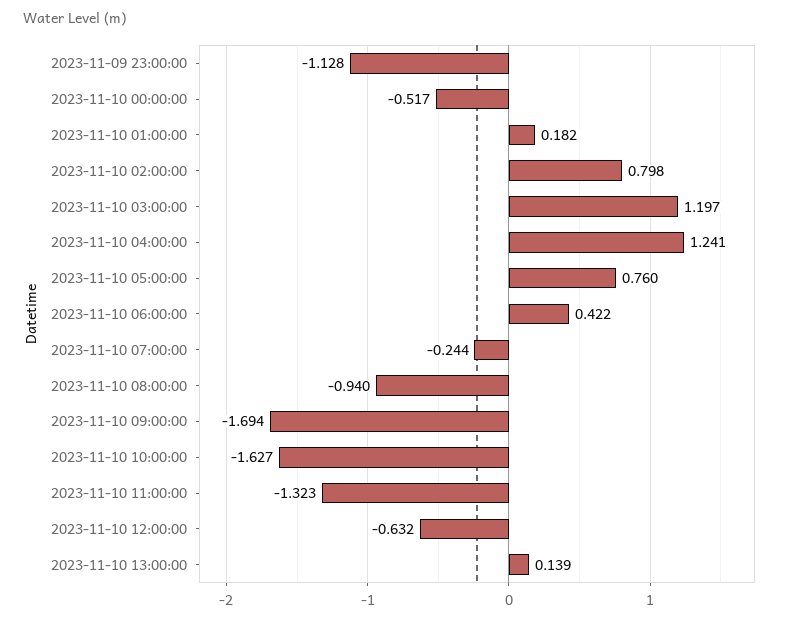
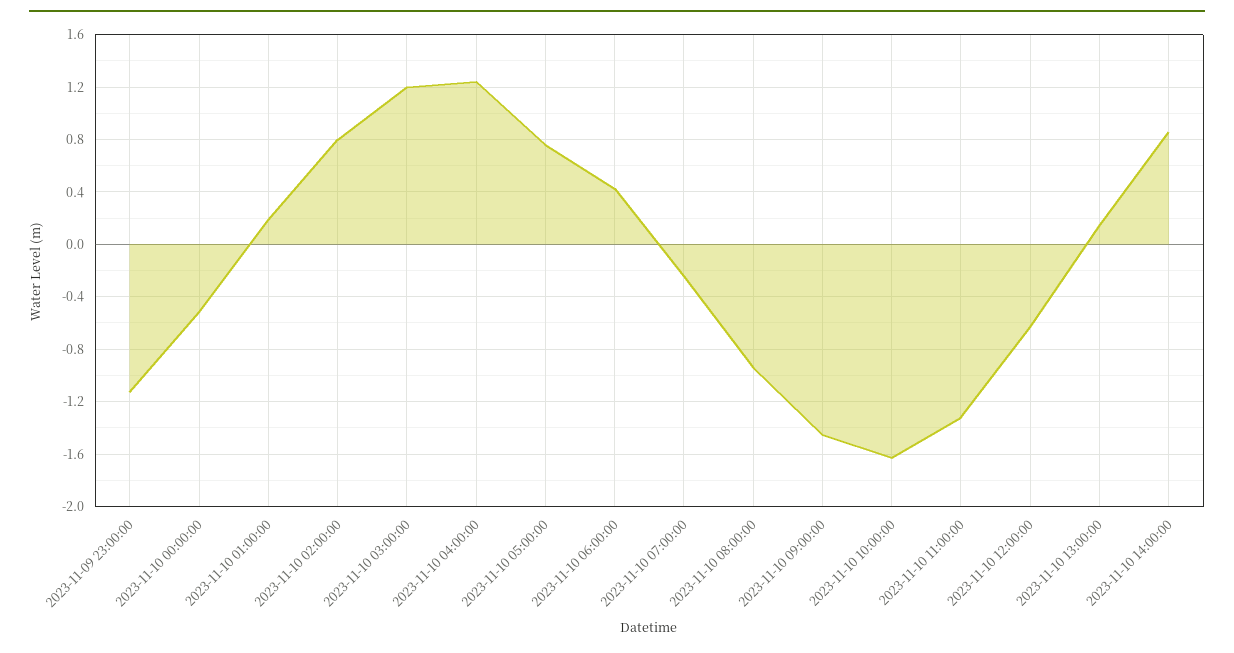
2023-11-10 09:00:00: -1.694 -> -1.45
2023-11-10 14:00:00: none -> 0.85

